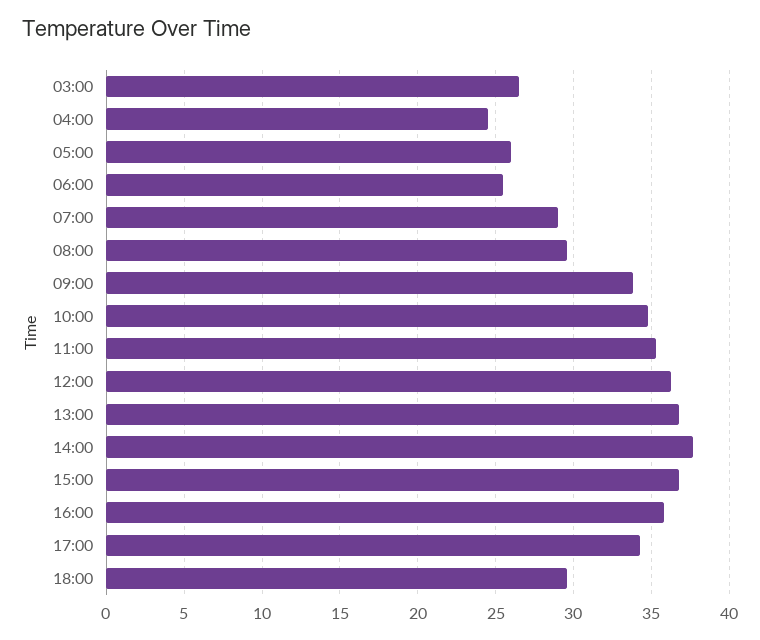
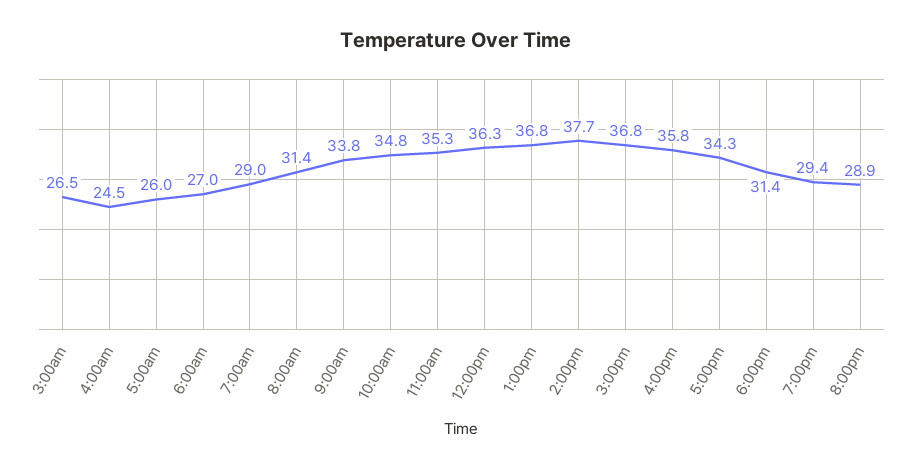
06:00: 25.5 -> 27
08:00: 29.5 -> 31.4
18:00: 29.5 -> 31.4
7:00pm: none -> 29.4
8:00pm: none -> 28.9

